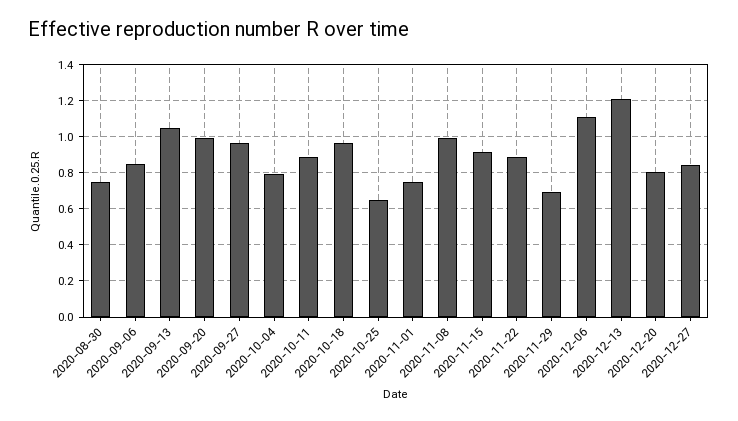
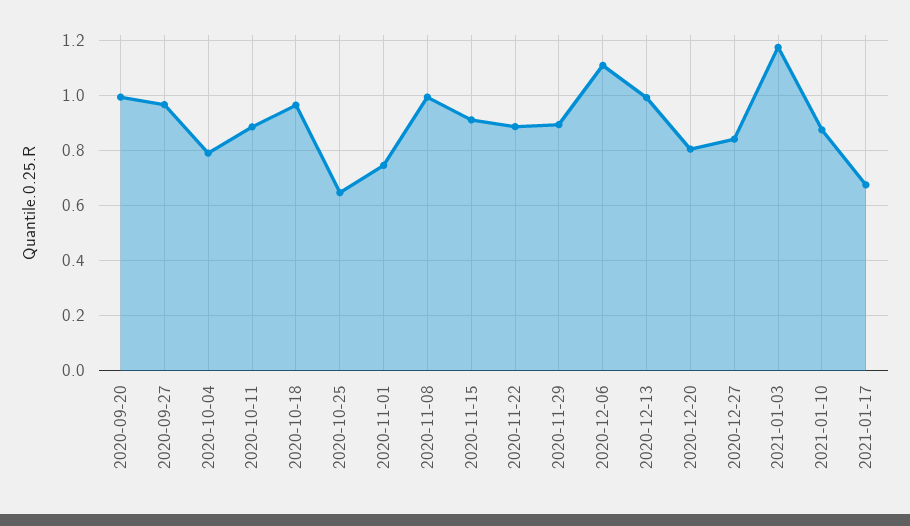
2020-08-30: 0.75 -> none
2020-09-06: 0.85 -> none
2020-09-13: 1.05 -> none
2020-11-29: 0.7 -> 0.9
2020-12-13: 1.2 -> 1
2021-01-03: none -> 1.175
2021-01-10: none -> 0.875
2021-01-17: none -> 0.675

